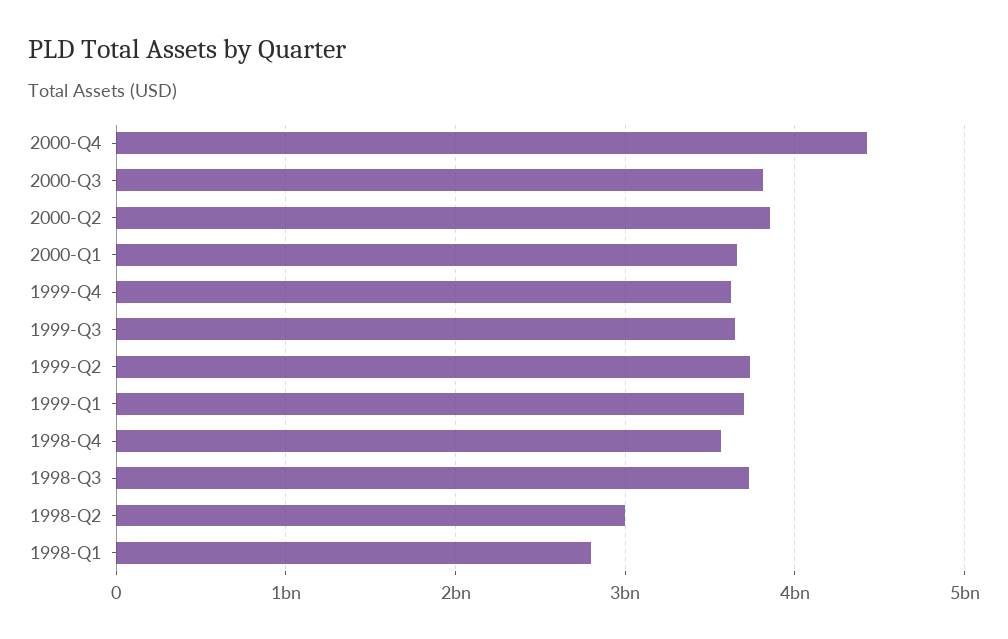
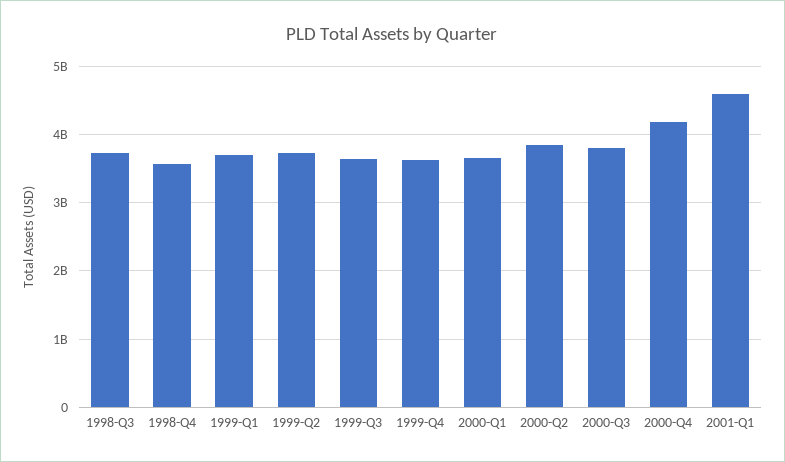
2000-Q4: 4400000000 -> 4200000000
1998-Q2: 3000000000 -> none
1998-Q1: 2800000000 -> none
2001-Q1: none -> 4600000000

